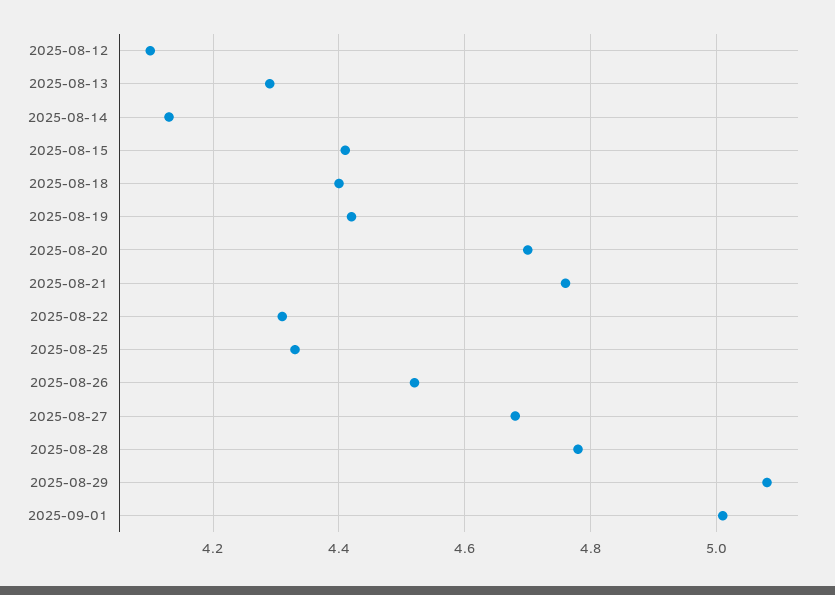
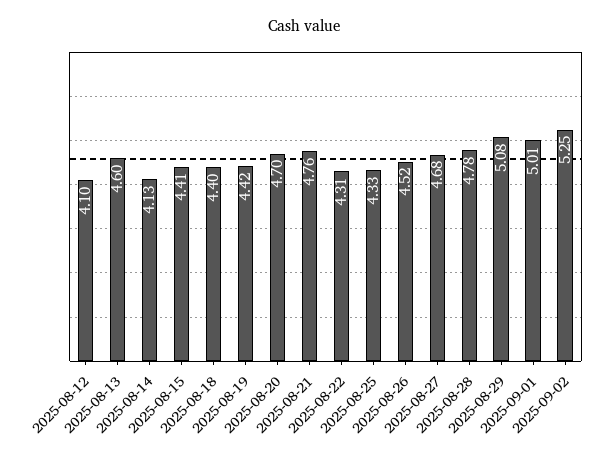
2025-08-13: 4.3 -> 4.6
2025-09-02: none -> 5.25

